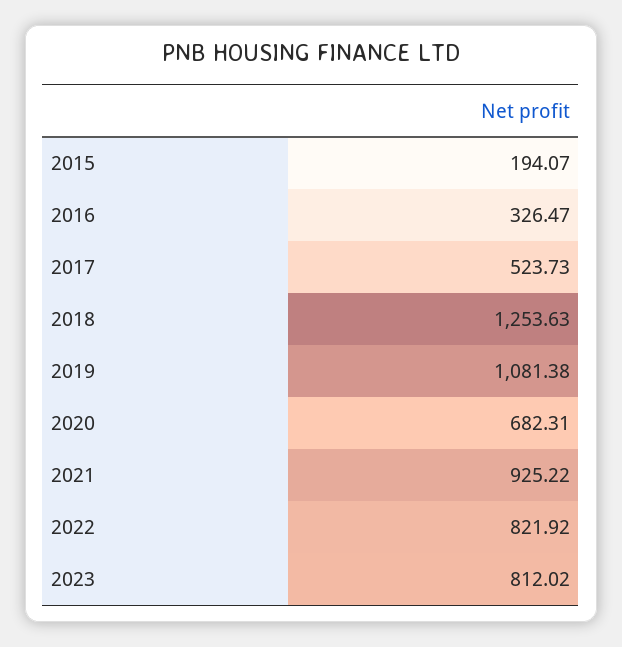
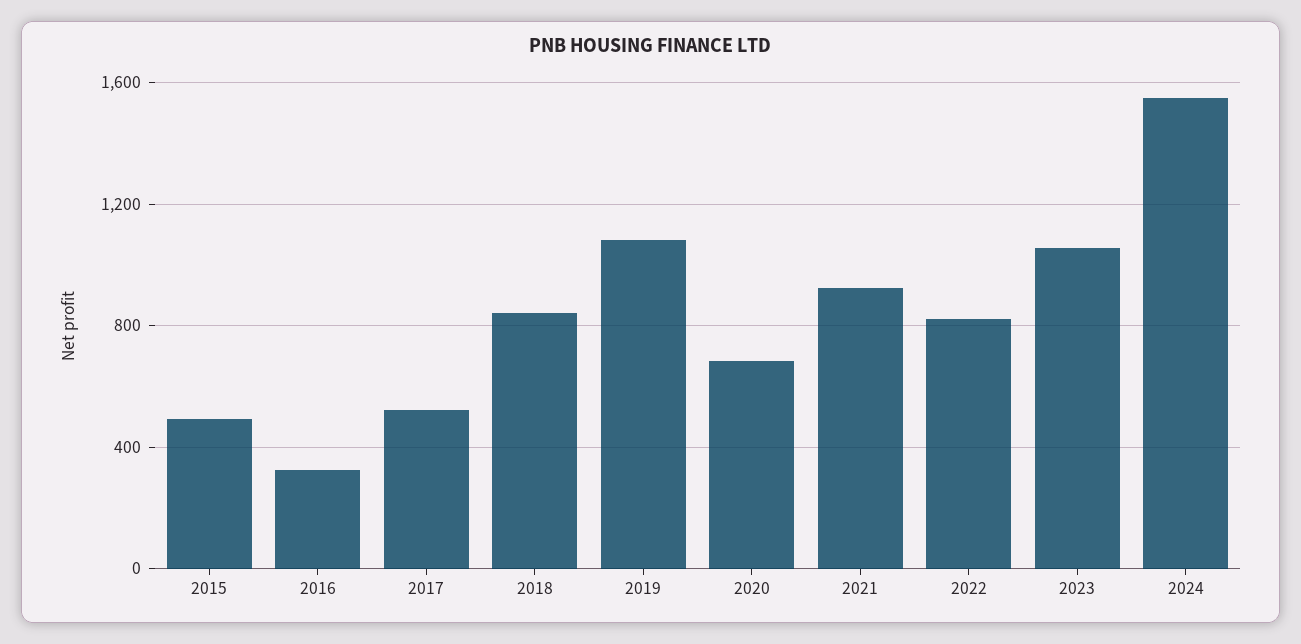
2015: 194.07 -> 500
2018: 1253.63 -> 850
2023: 812.02 -> 1050
2024: none -> 1550

